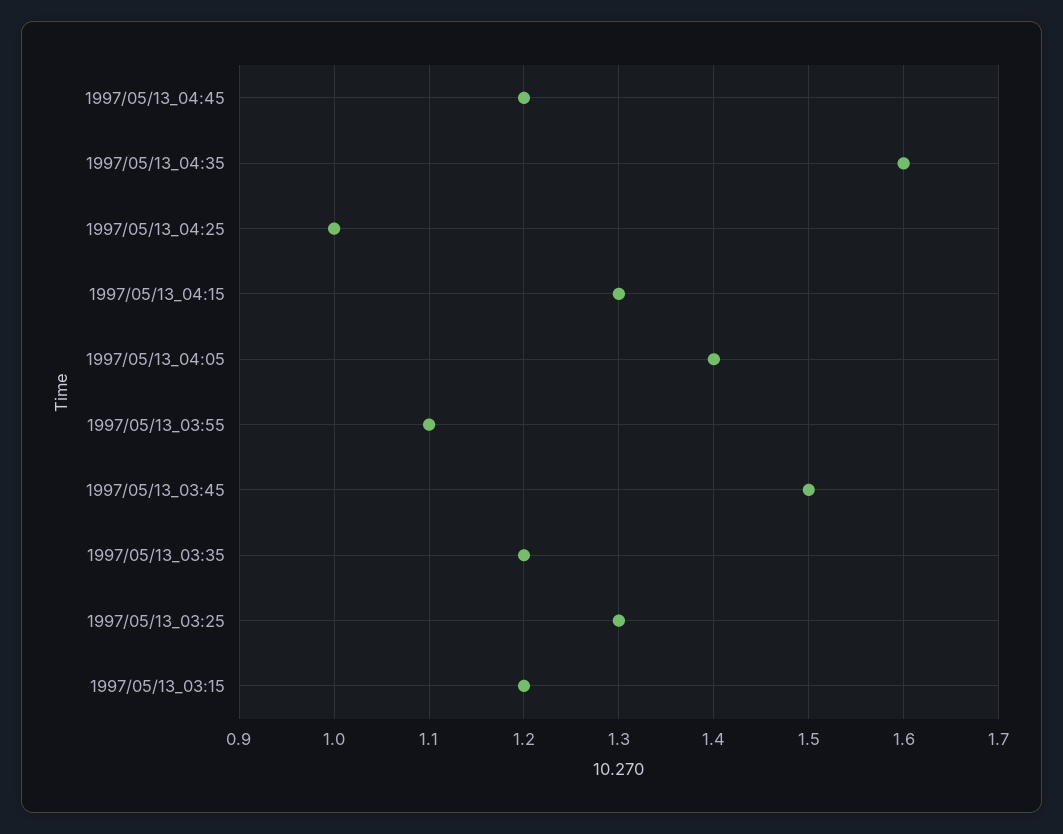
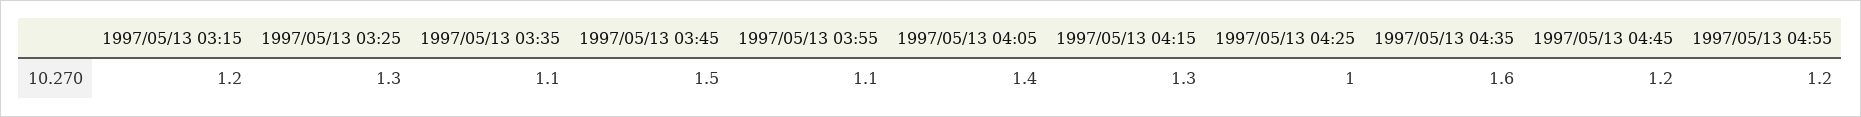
1997/05/13_03:35: 1.2 -> 1.1
1997/05/13 04:55: none -> 1.2

